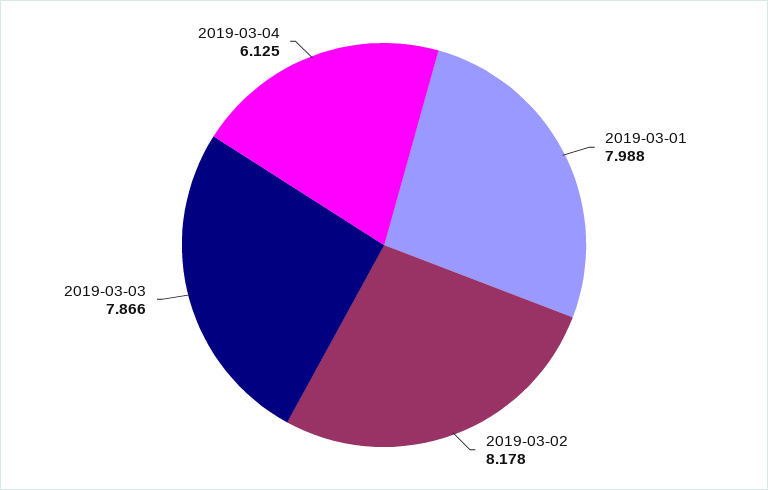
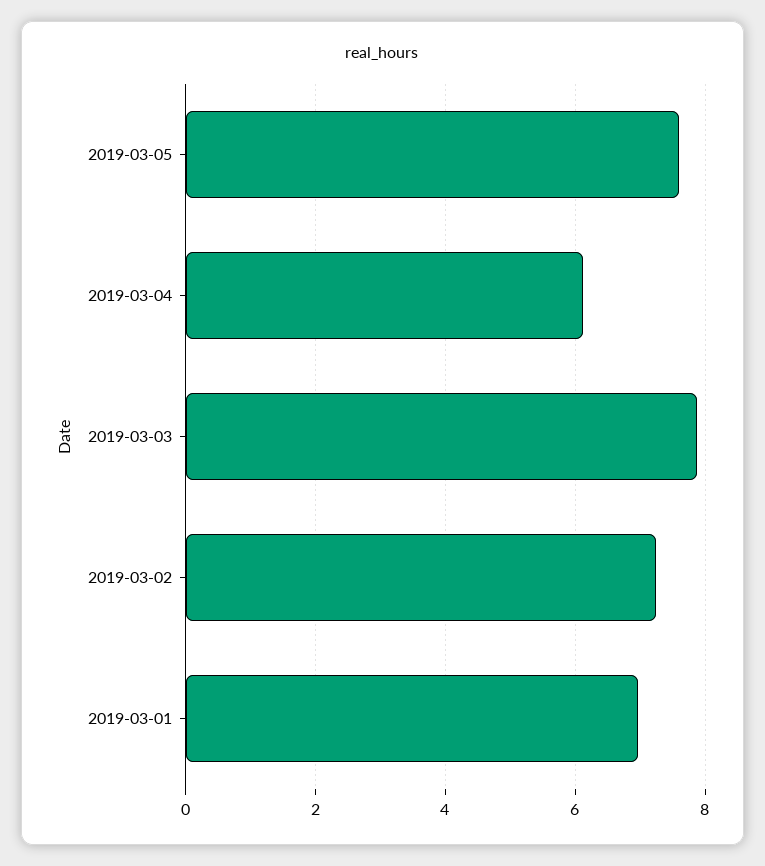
2019-03-01: 7.988 -> 7
2019-03-02: 8.178 -> 7.2
2019-03-05: none -> 7.6

